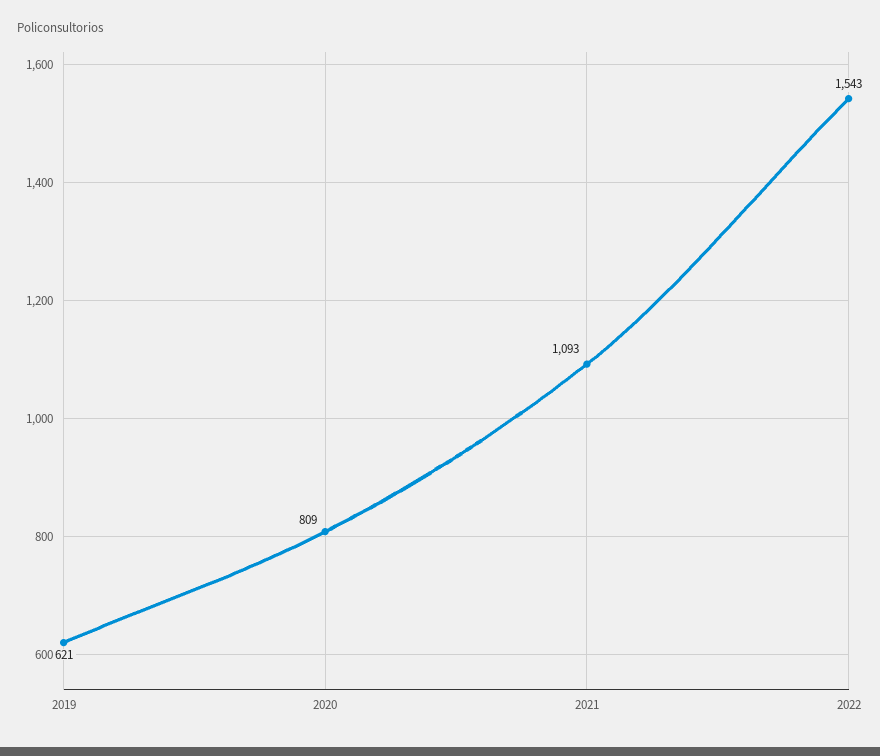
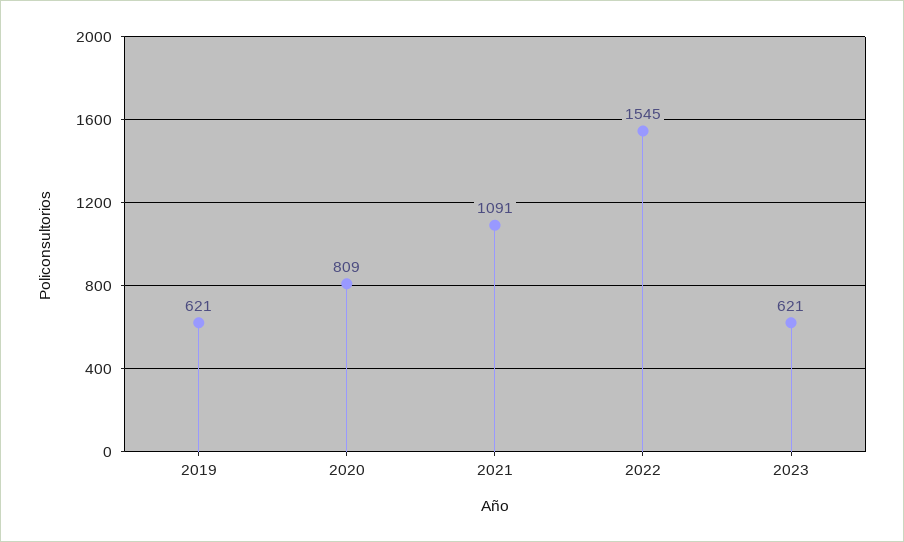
2021: 1093 -> 1091
2022: 1543 -> 1545
2023: none -> 621

